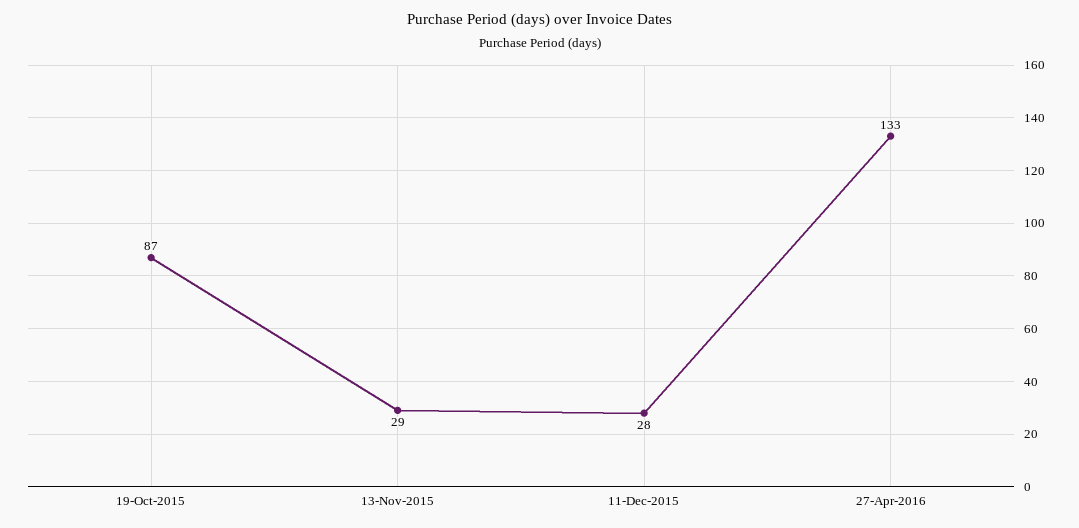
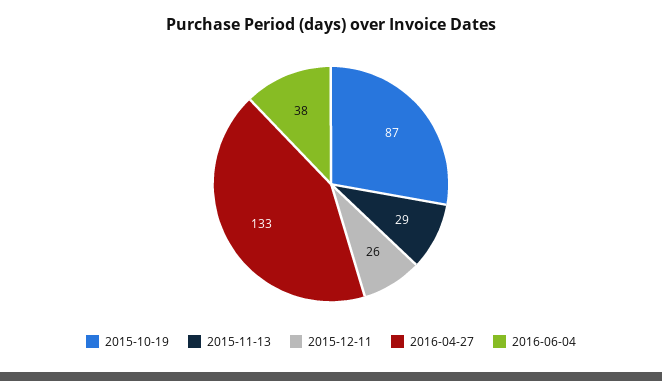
11-Dec-2015: 28 -> 26
2016-06-04: none -> 38

